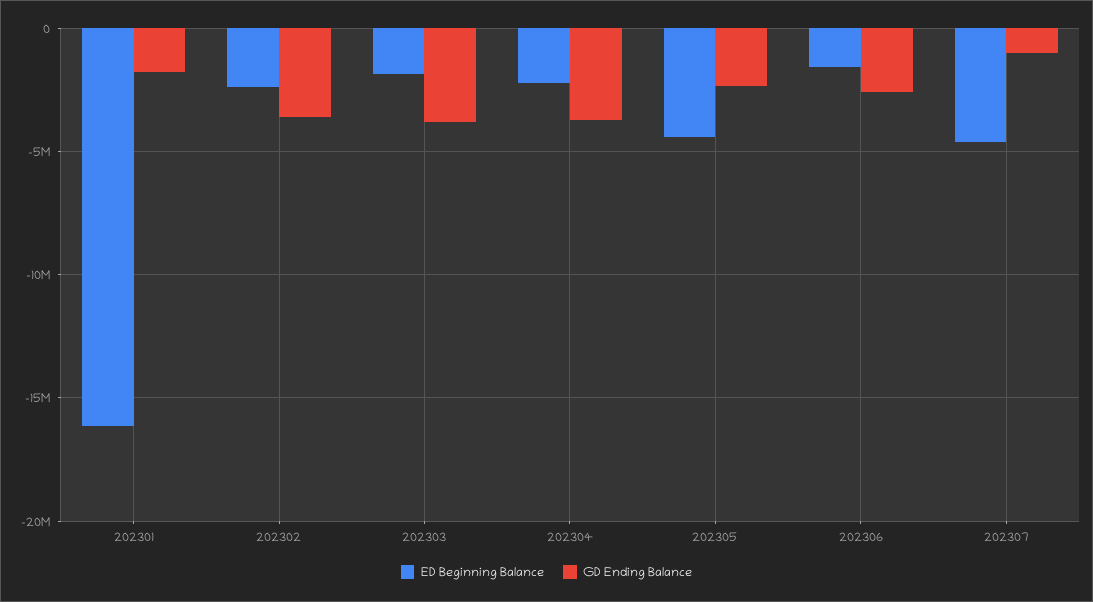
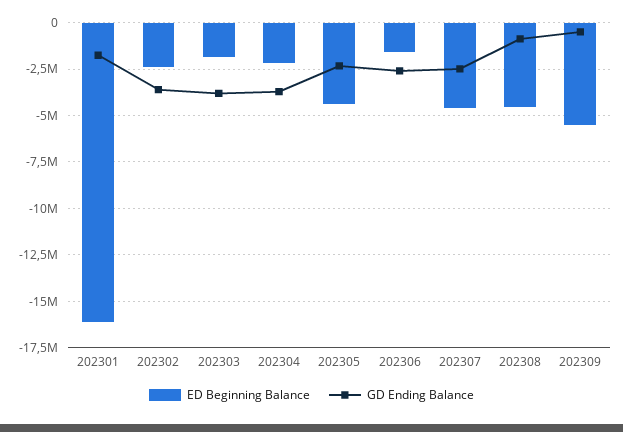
GD Ending Balance, 202307: -1000000 -> -2500000
ED Beginning Balance, 202308: none -> -4500000
GD Ending Balance, 202308: none -> -1000000
ED Beginning Balance, 202309: none -> -5500000
GD Ending Balance, 202309: none -> -500000

